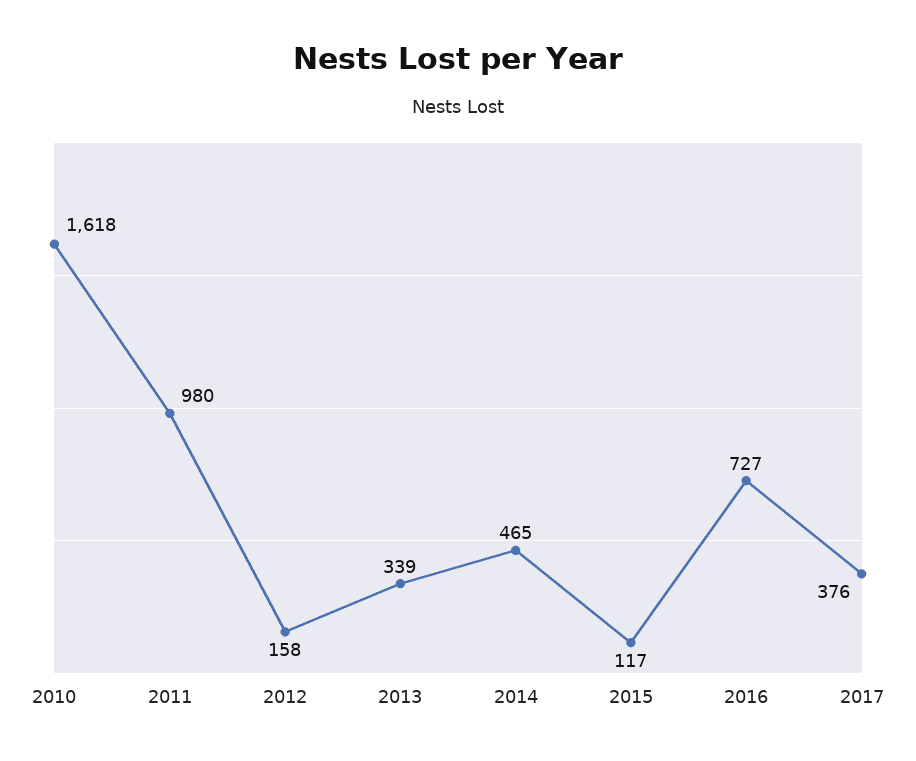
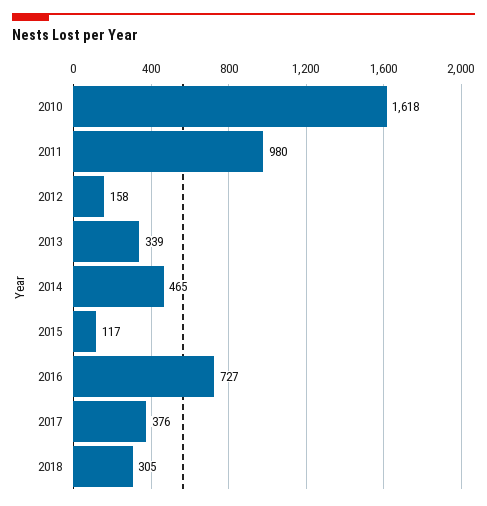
2018: none -> 305

